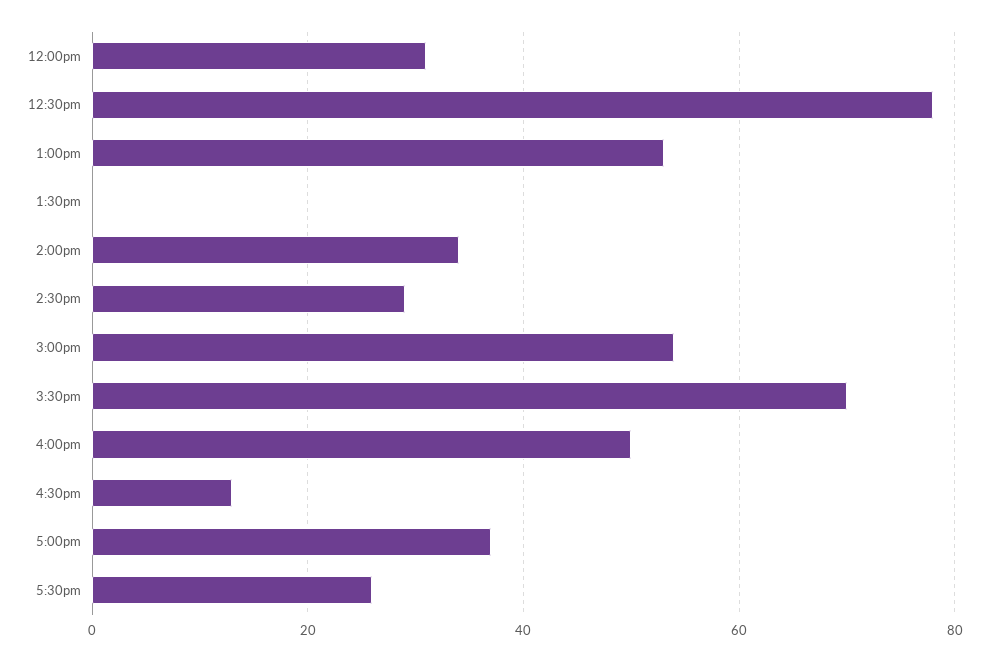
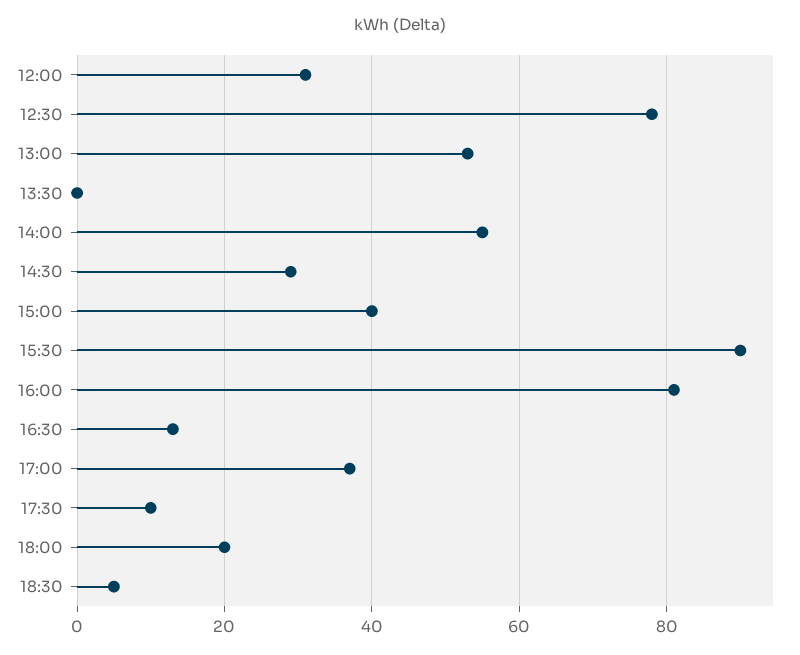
2:00pm: 35 -> 55
3:00pm: 55 -> 40
3:30pm: 70 -> 90
4:00pm: 50 -> 80
5:30pm: 25 -> 10
18:00: none -> 20
18:30: none -> 5

